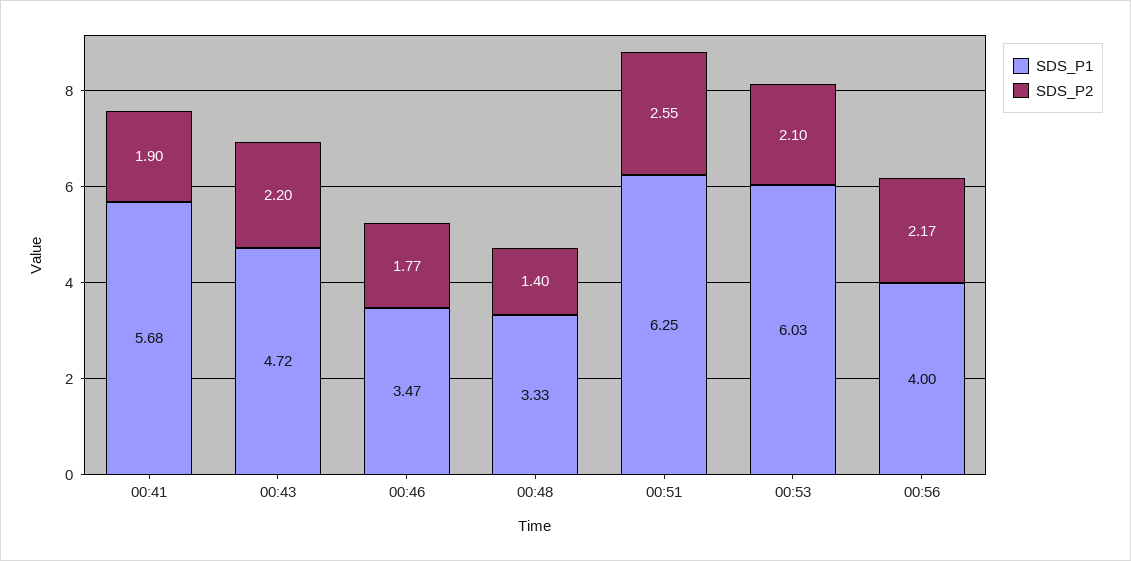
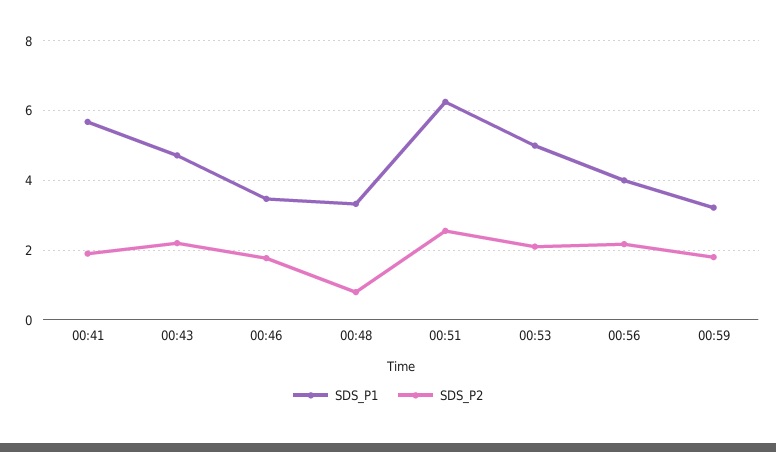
SDS_P2, 00:48: 1.4 -> 0.8
SDS_P1, 00:53: 6.03 -> 5
SDS_P1, 00:59: none -> 3.2
SDS_P2, 00:59: none -> 1.8

